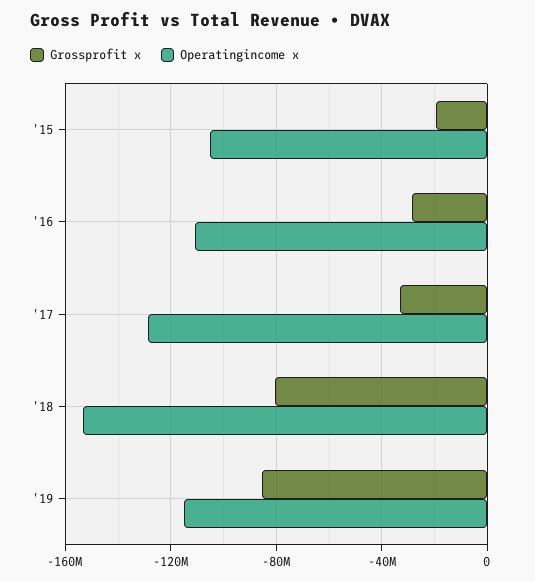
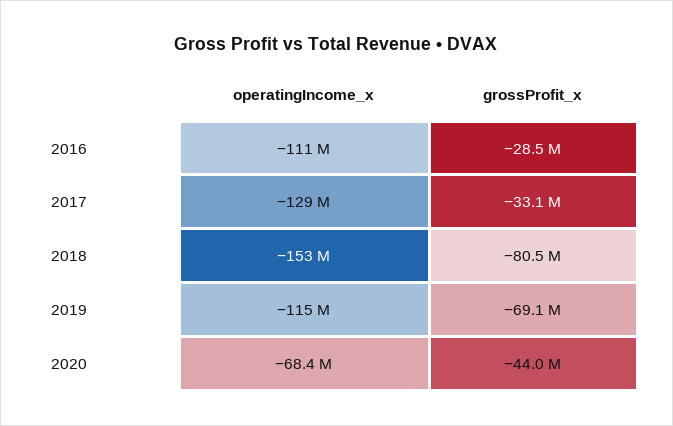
Grossprofit x, '15: -20000000 -> none
Operatingincome x, '15: -105000000 -> none
Grossprofit x, '19: -85000000 -> -69100000
Operatingincome x, 2020: none -> -68400000
Grossprofit x, 2020: none -> -44000000

